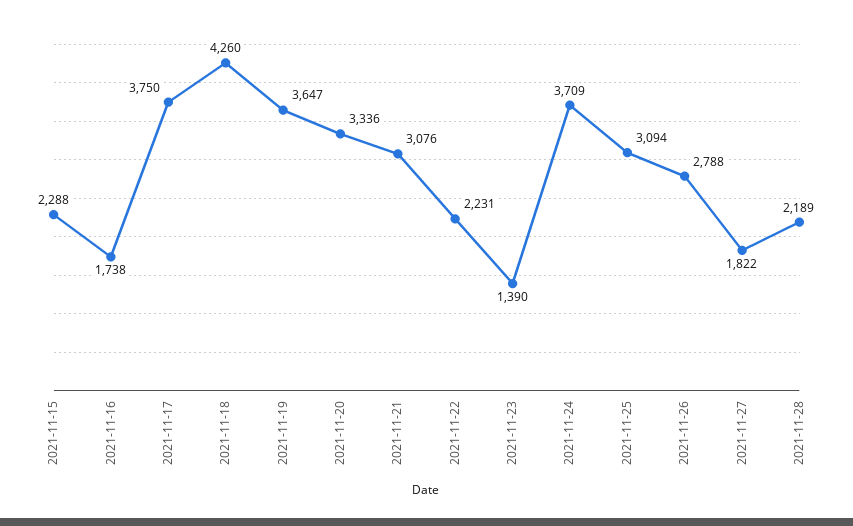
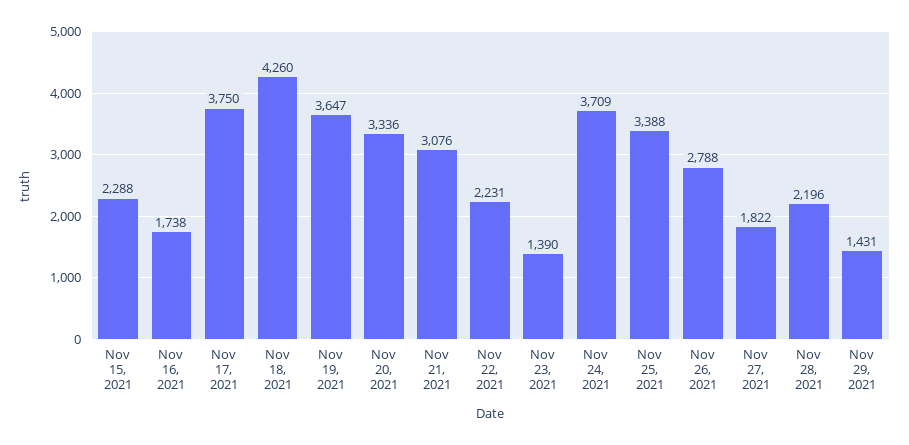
2021-11-25: 3094 -> 3388
2021-11-28: 2189 -> 2196
Nov 29, 2021: none -> 1431

